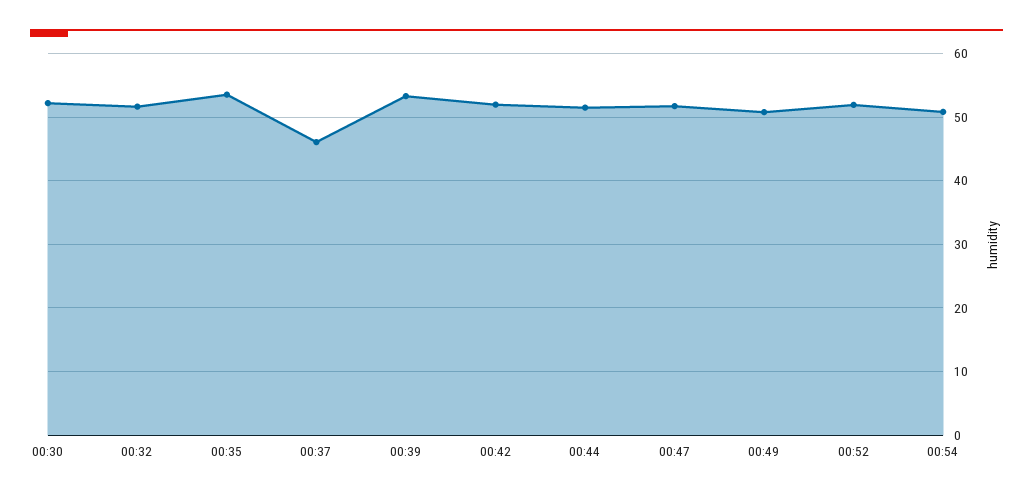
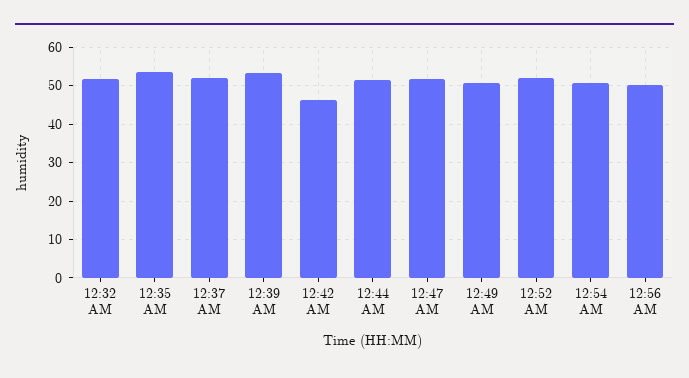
00:30: 52 -> none
00:37: 46 -> 52
00:42: 52 -> 46
12:56 AM: none -> 50

